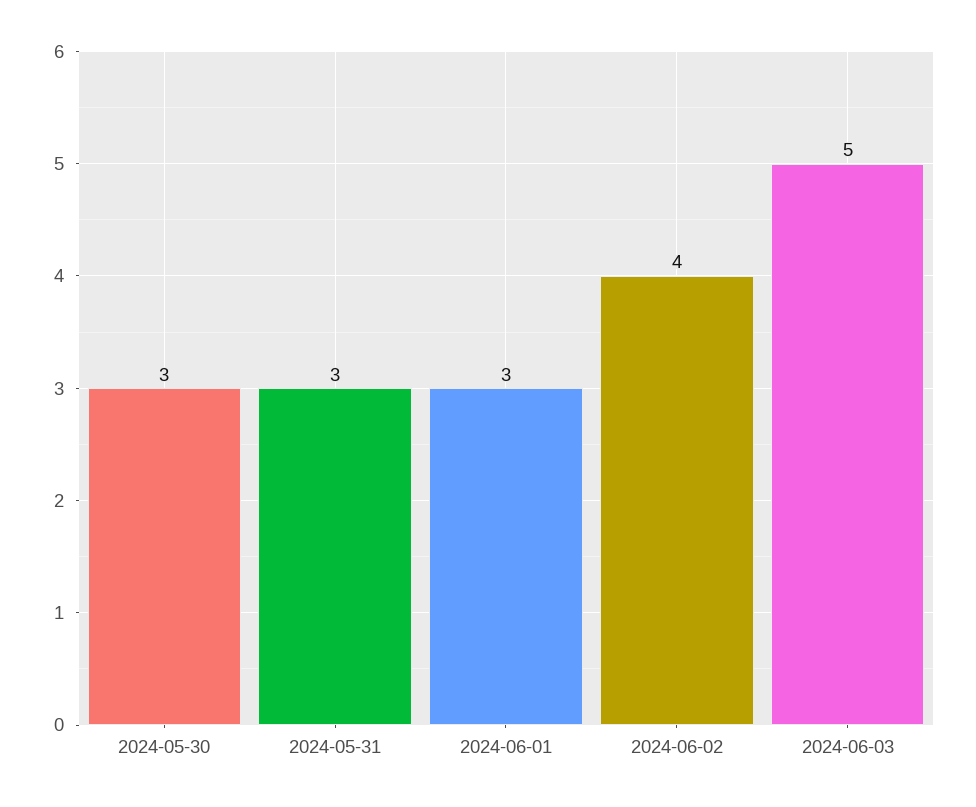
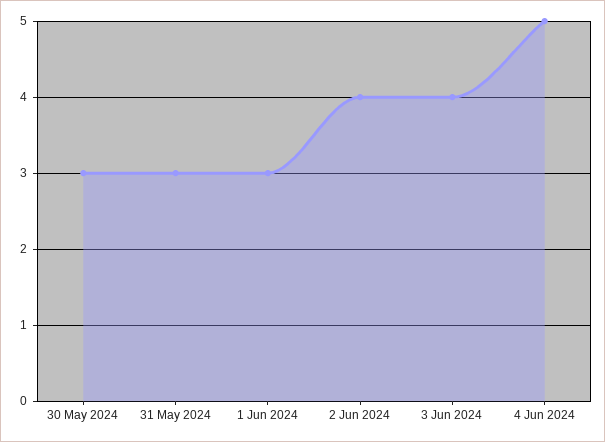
2024-06-03: 5 -> 4
4 Jun 2024: none -> 5

